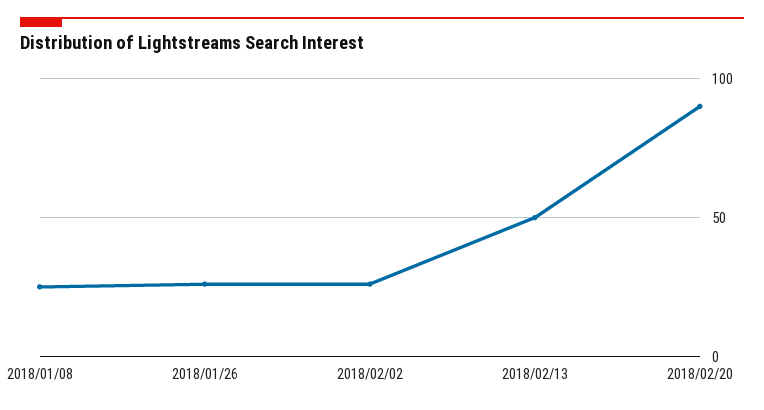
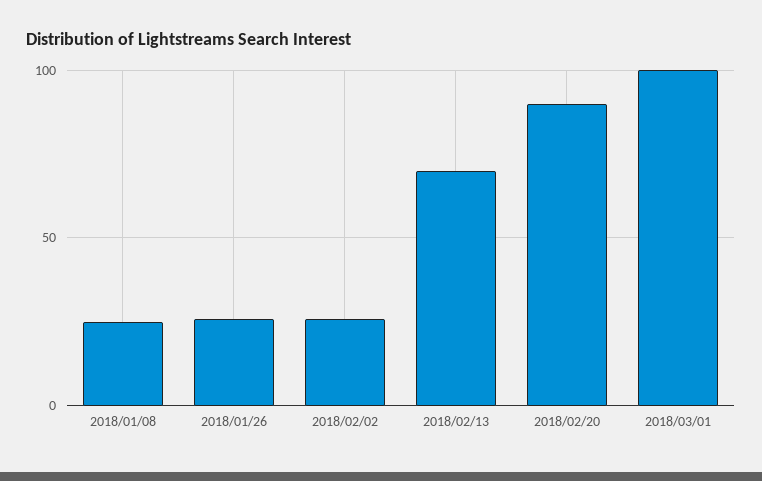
2018/02/13: 50 -> 70
2018/03/01: none -> 100

